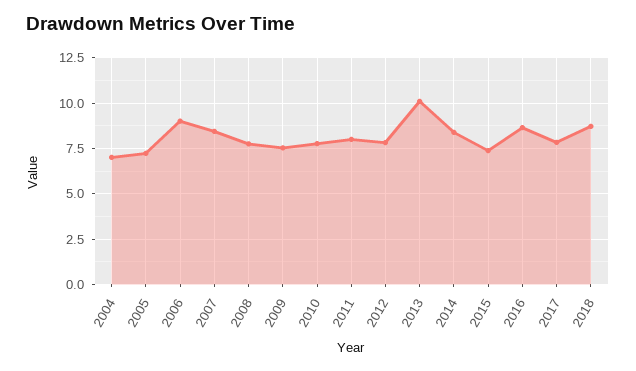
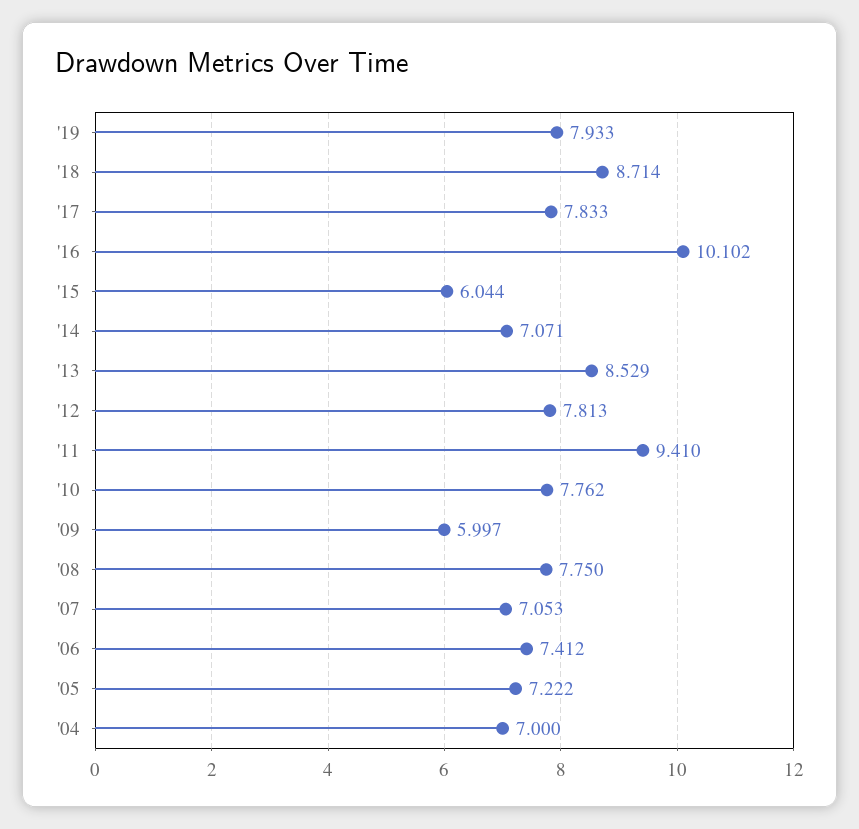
2006: 9 -> 7.412
2007: 8.5 -> 7.053
2009: 7.5 -> 5.997
2011: 8 -> 9.41
2013: 10 -> 8.529
2014: 8.5 -> 7.071
2015: 7.5 -> 6.044
2016: 8.5 -> 10.102
'19: none -> 7.933

